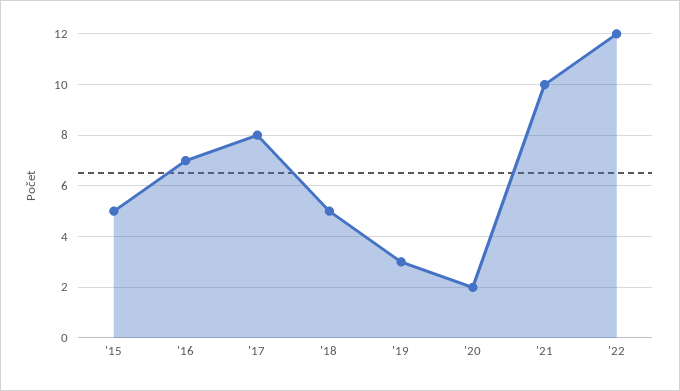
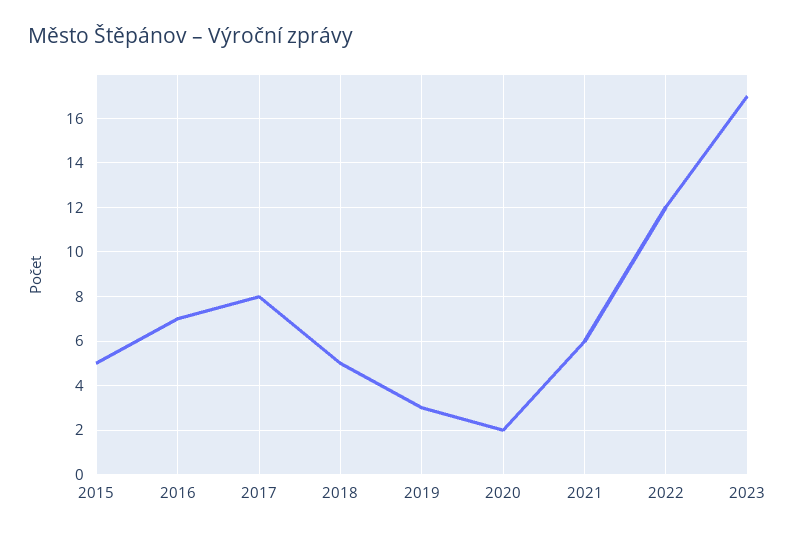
'21: 10 -> 6
2023: none -> 17

